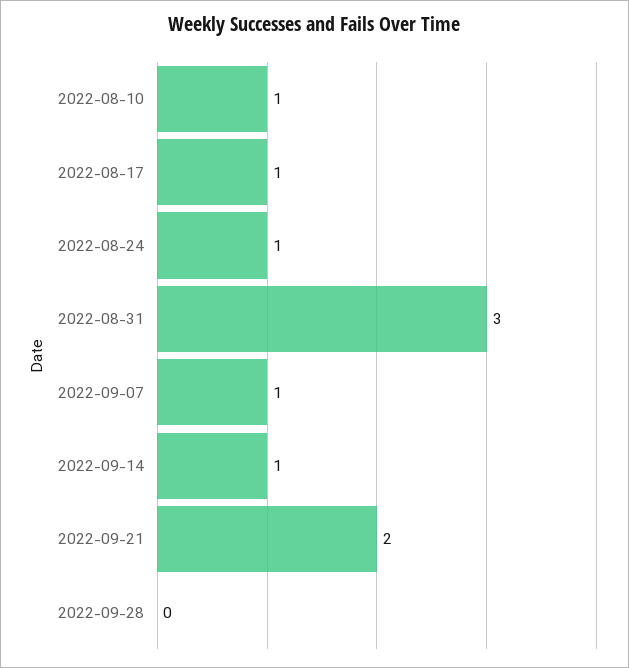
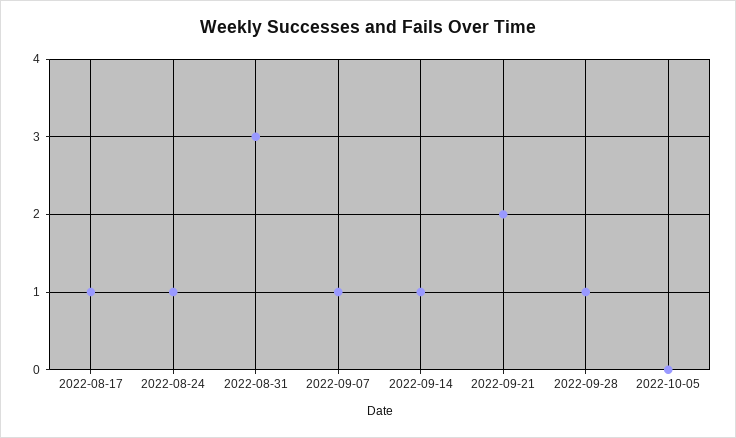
2022-08-10: 1 -> none
2022-09-28: 0 -> 1
2022-10-05: none -> 0

